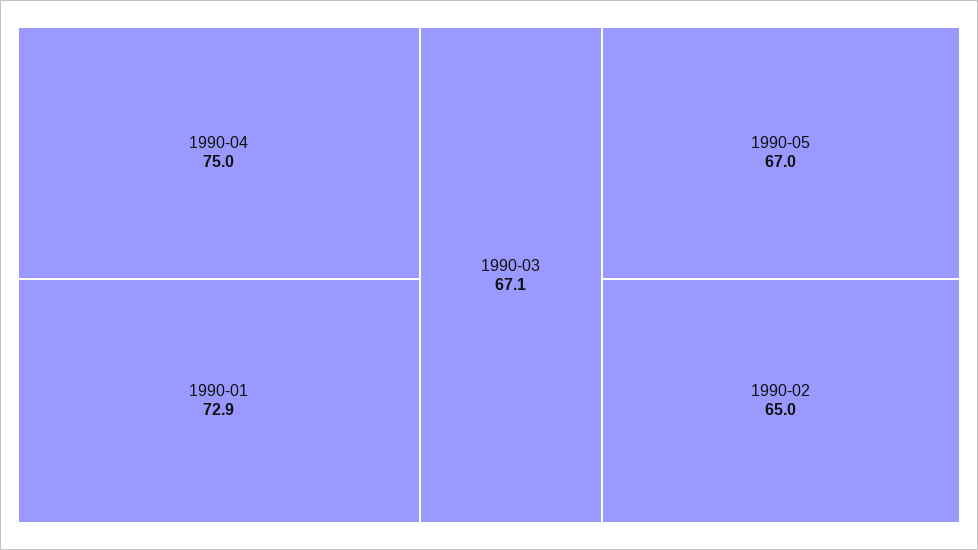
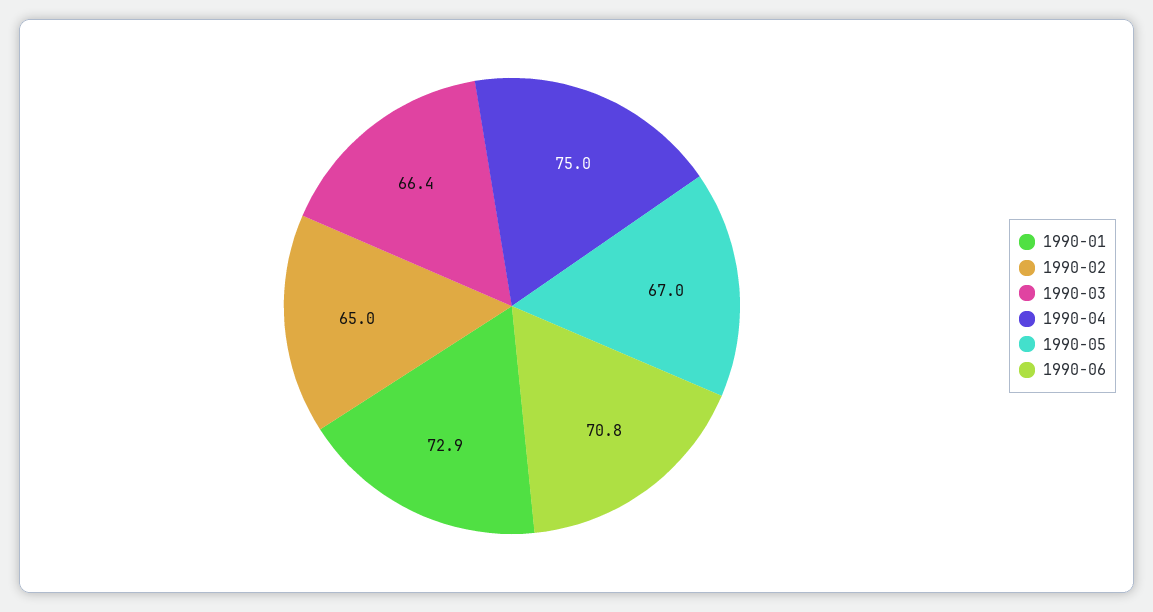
1990-03: 67.1 -> 66.4
1990-06: none -> 70.8

